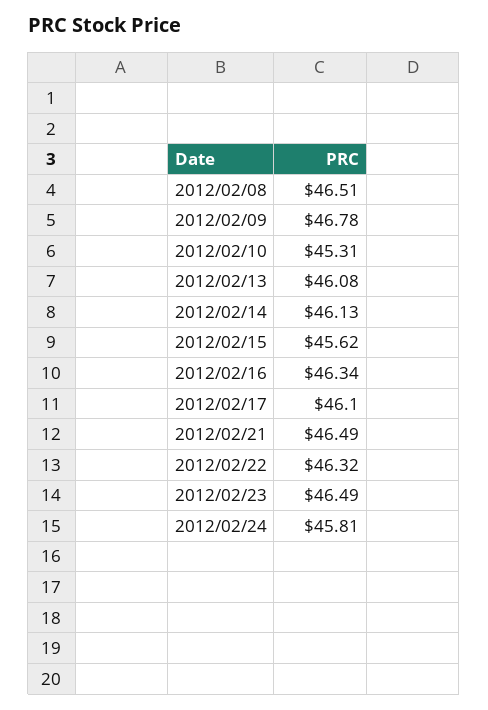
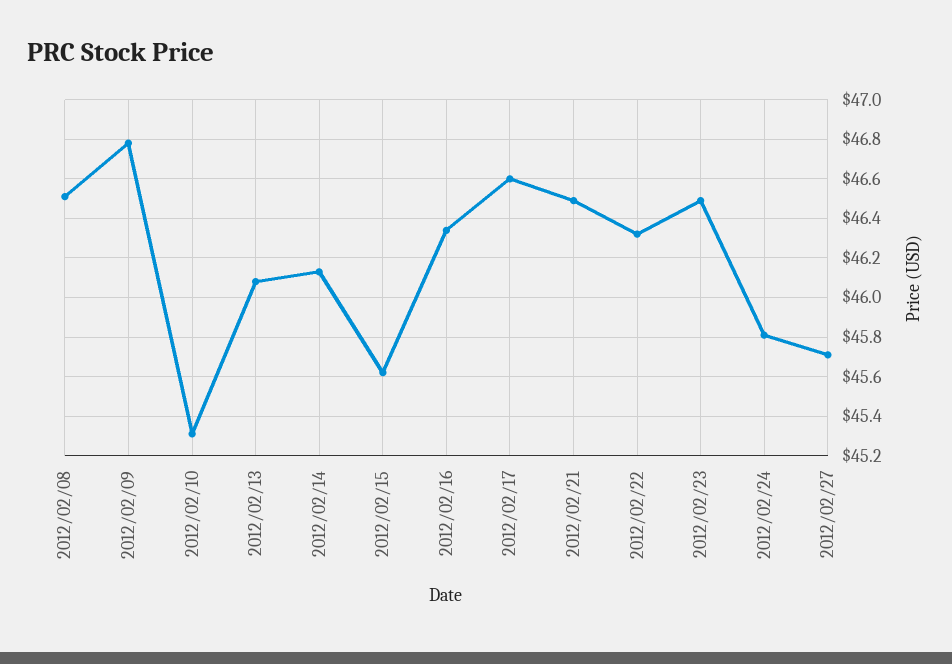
2012/02/17: 46.1 -> 46.6
2012/02/27: none -> 45.7

